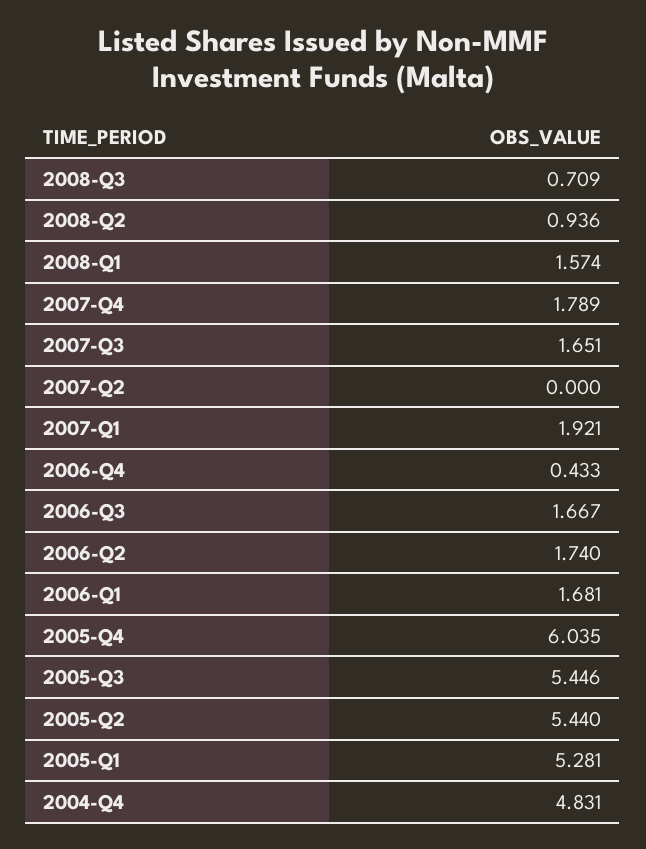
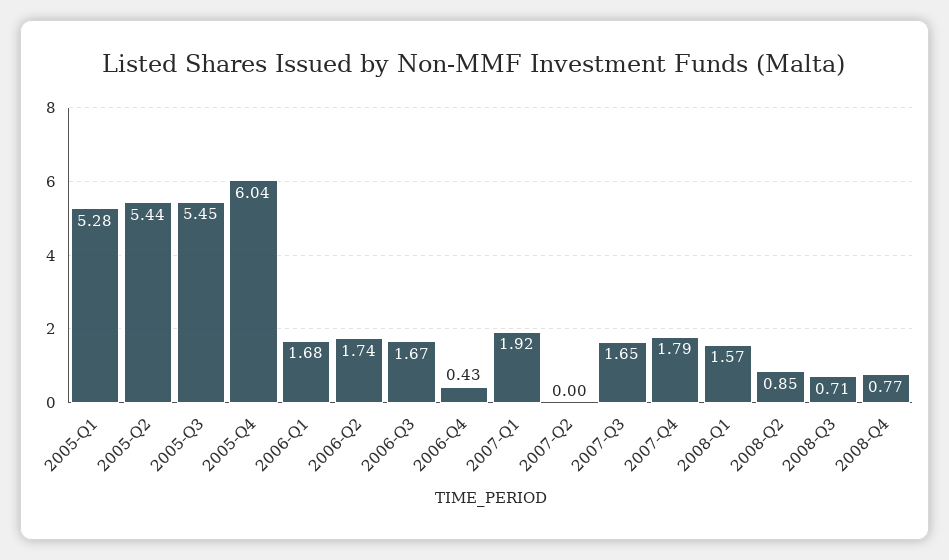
2008-Q2: 0.936 -> 0.85
2004-Q4: 4.831 -> none
2008-Q4: none -> 0.77

